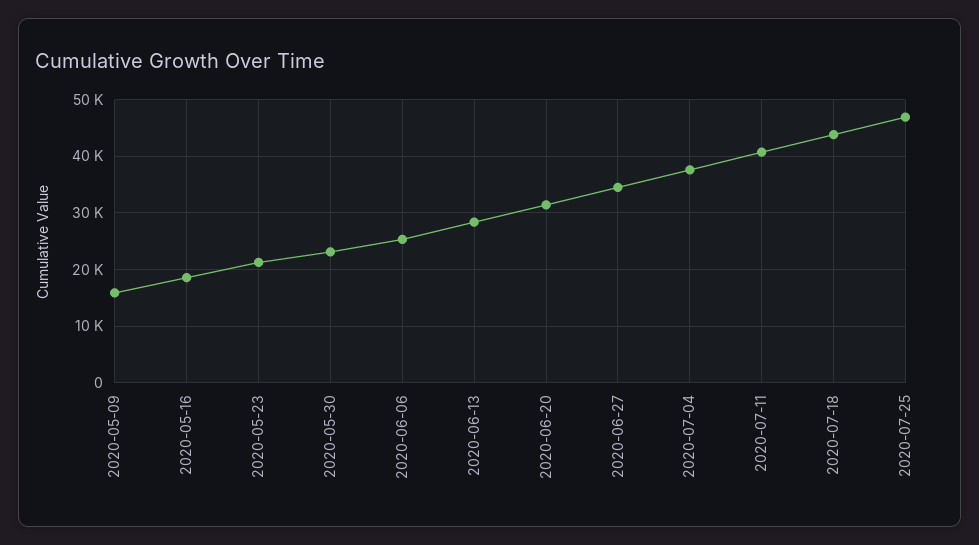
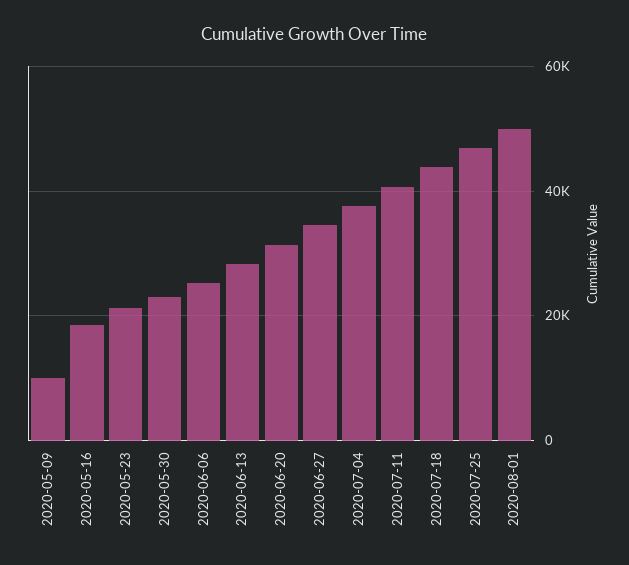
2020-05-09: 16000 -> 10000
2020-08-01: none -> 50000

